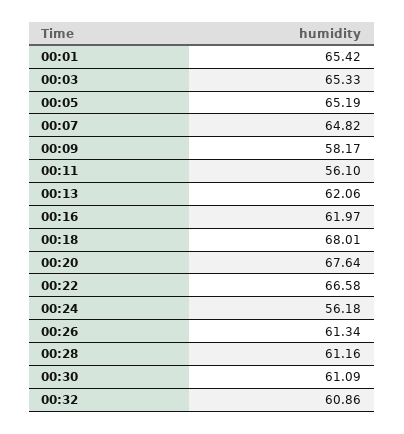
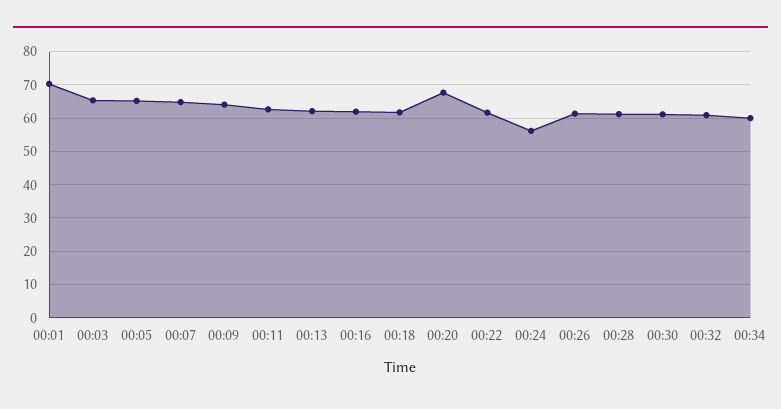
00:01: 65.42 -> 70
00:09: 58.17 -> 64
00:11: 56.1 -> 62
00:18: 68.01 -> 62
00:22: 66.58 -> 62
00:34: none -> 60

